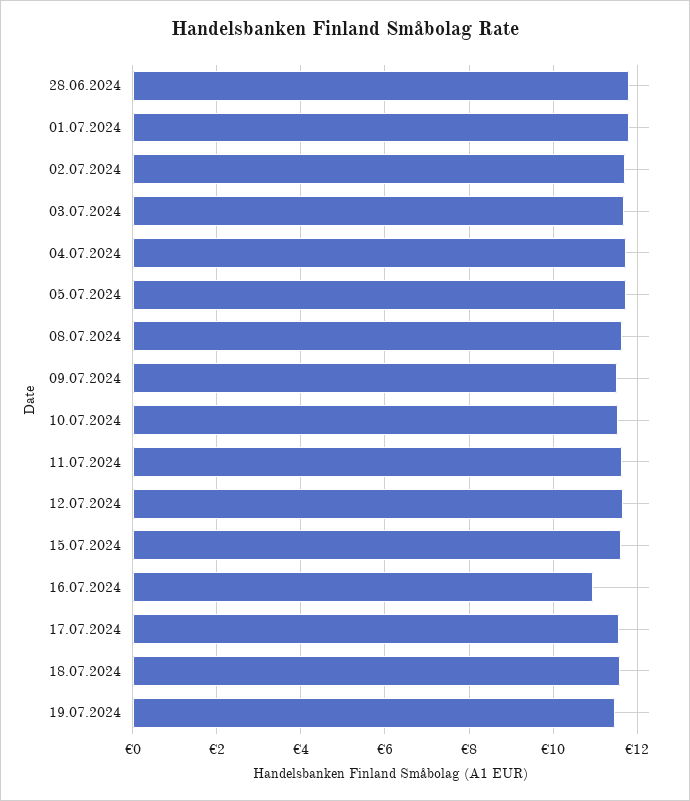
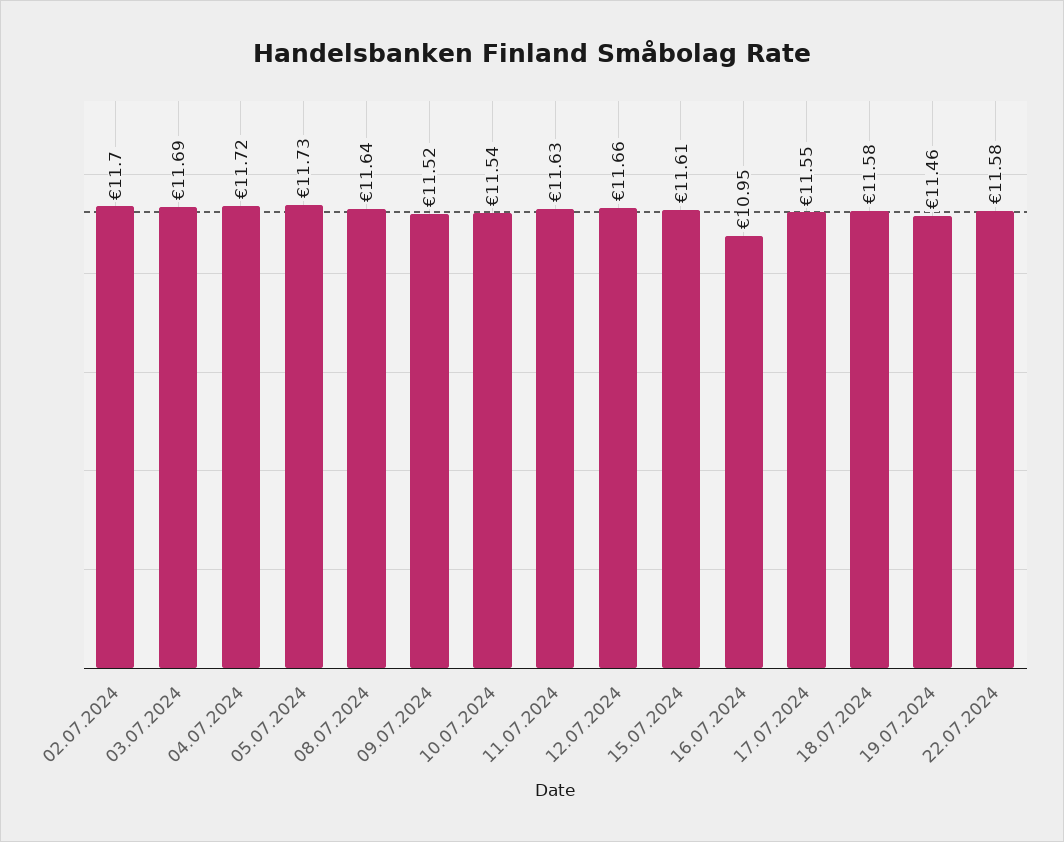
28.06.2024: 11.8 -> none
01.07.2024: 11.8 -> none
22.07.2024: none -> 11.58

